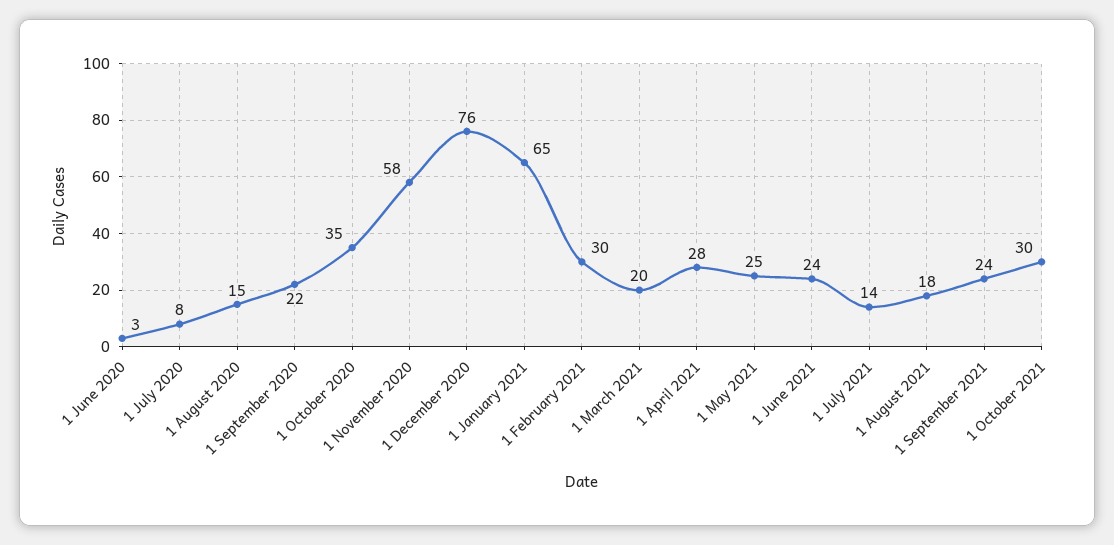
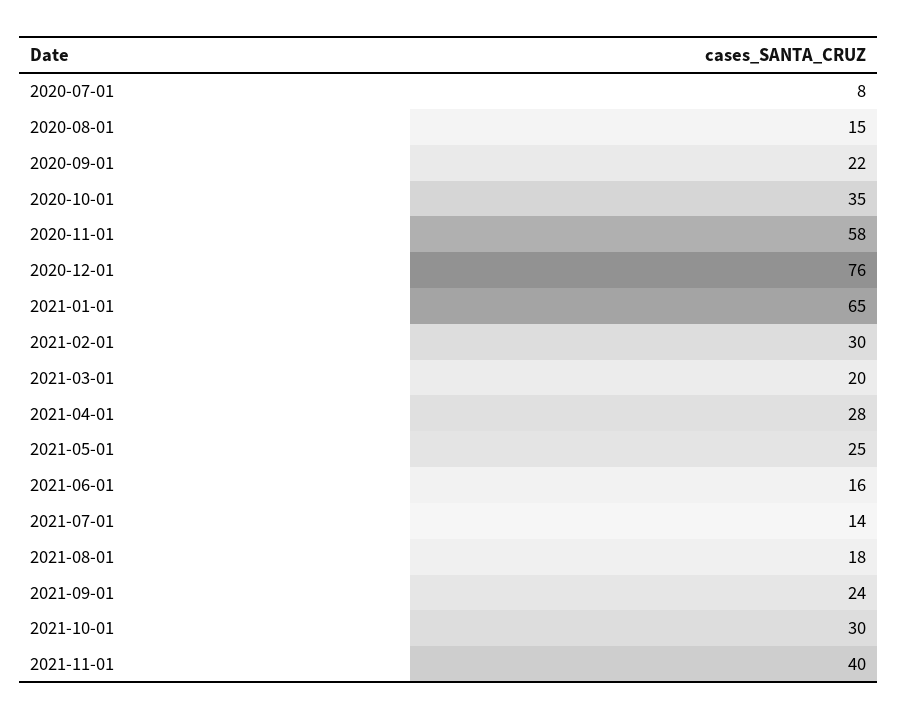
1 June 2020: 3 -> none
1 June 2021: 24 -> 16
2021-11-01: none -> 40

